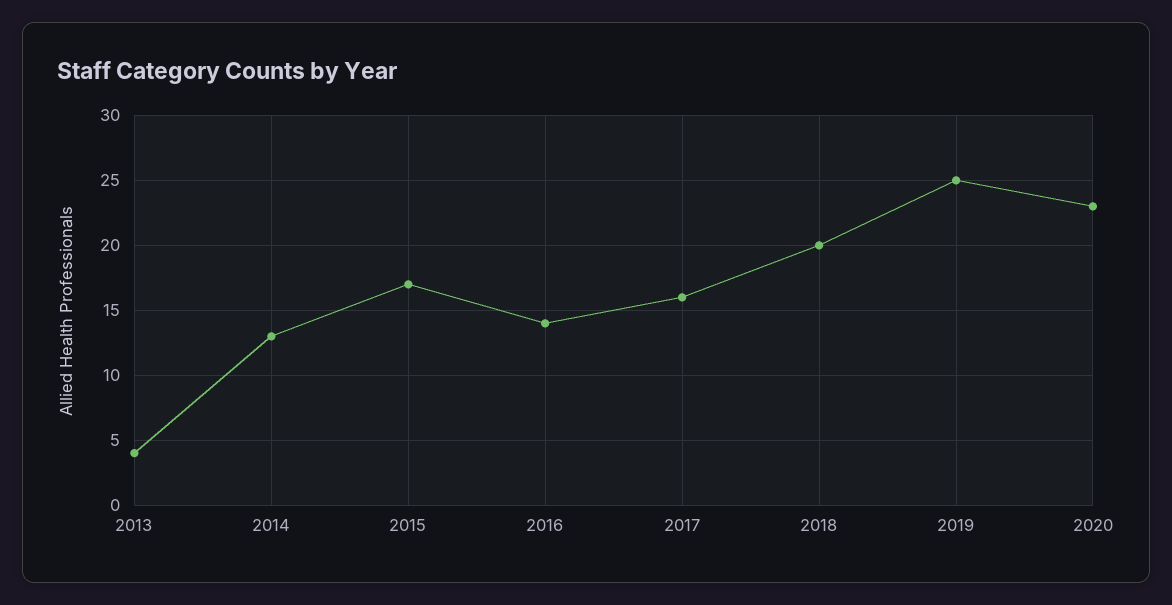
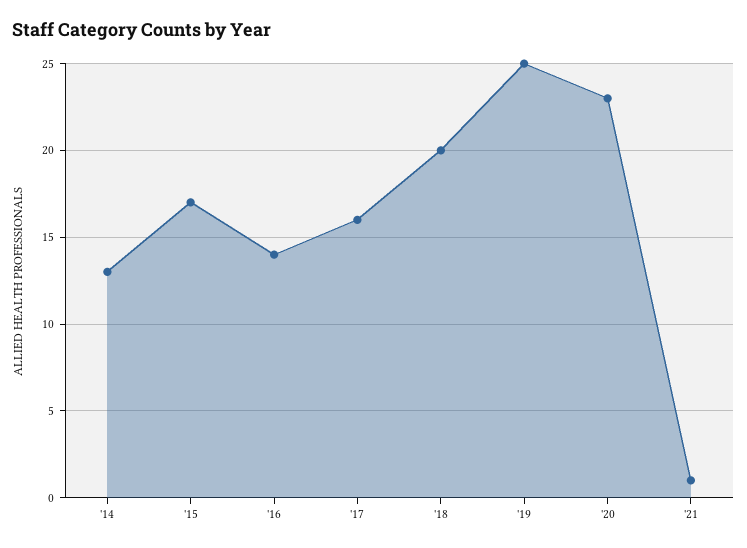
2013: 4 -> none
'21: none -> 1

